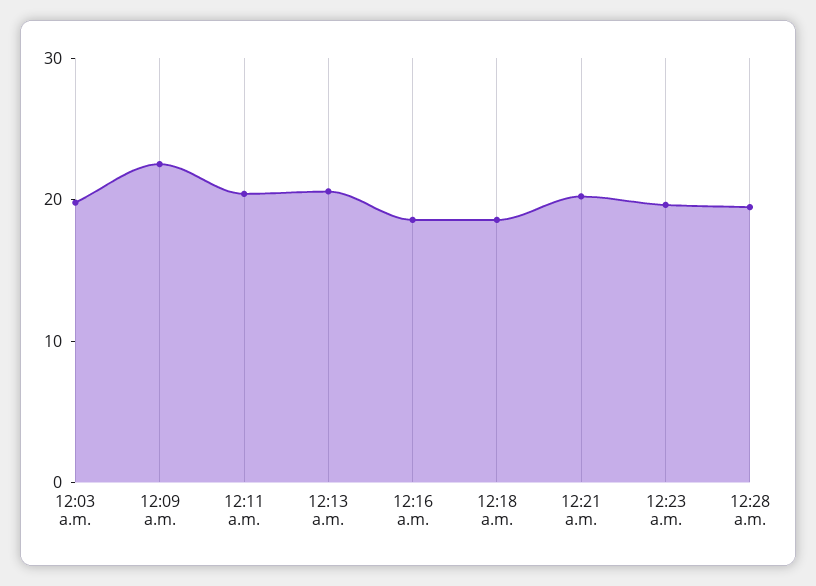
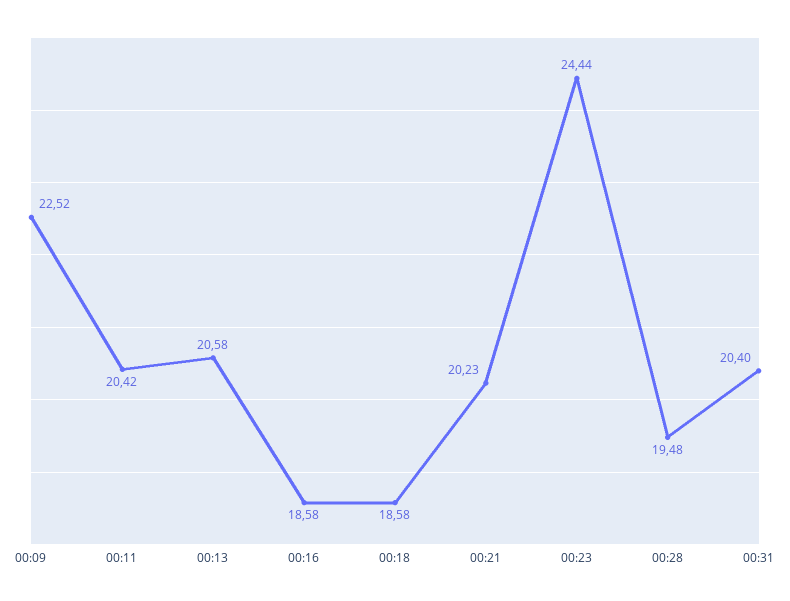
12:03 a.m.: 20 -> none
12:23 a.m.: 20 -> 24.44
00:31: none -> 20.4

